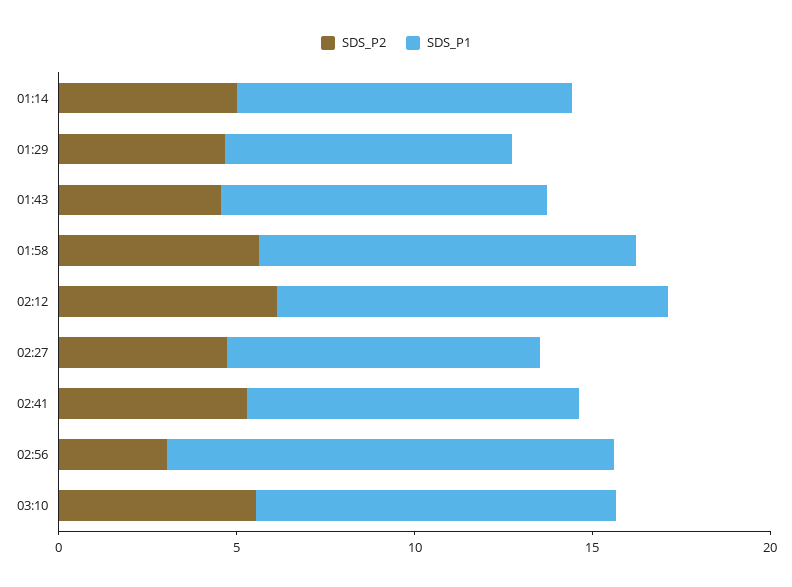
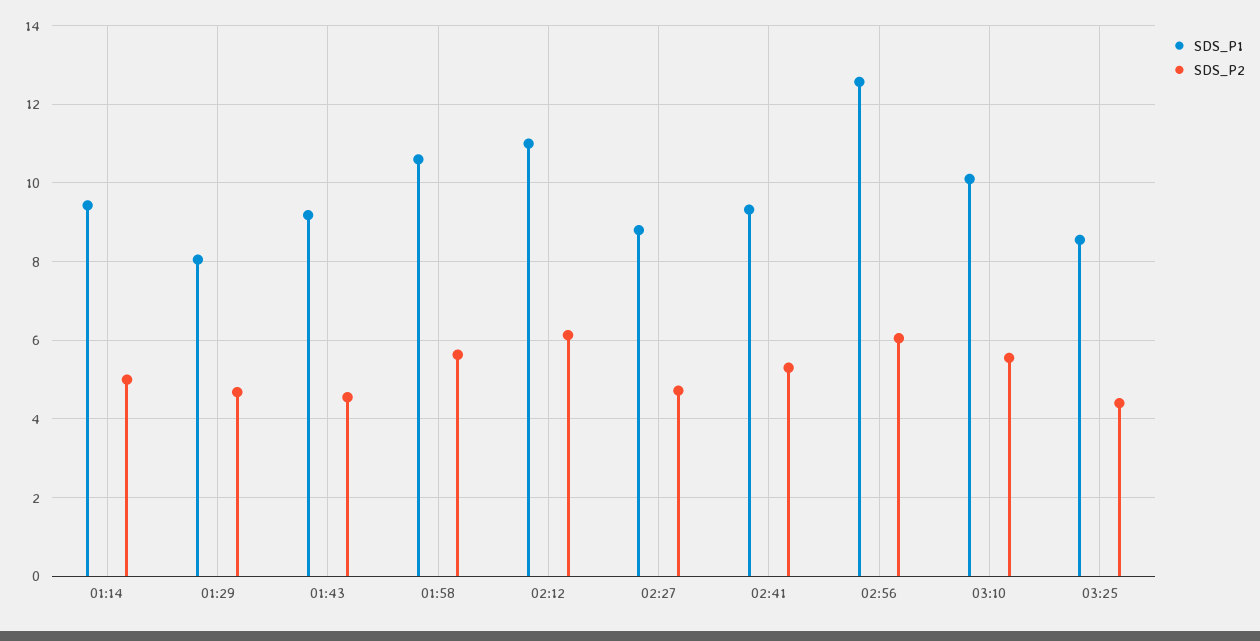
SDS_P2, 02:56: 3 -> 6
SDS_P1, 03:25: none -> 8.6
SDS_P2, 03:25: none -> 4.4

